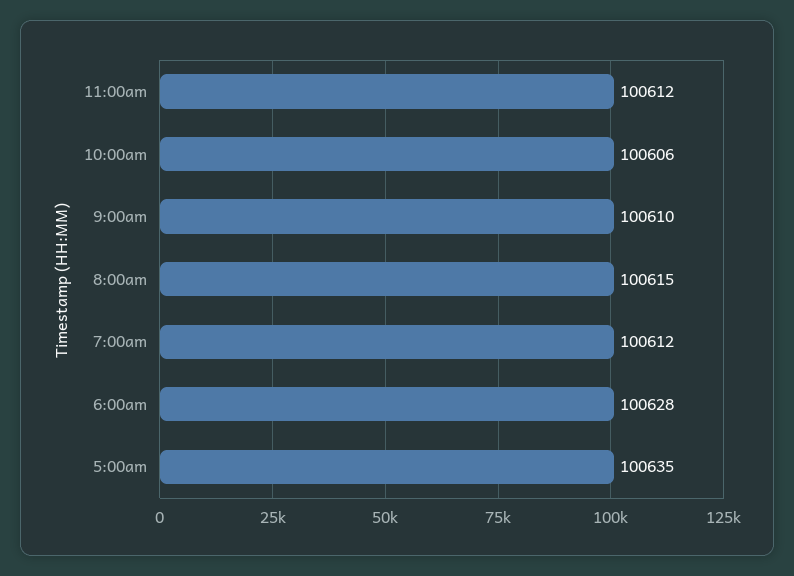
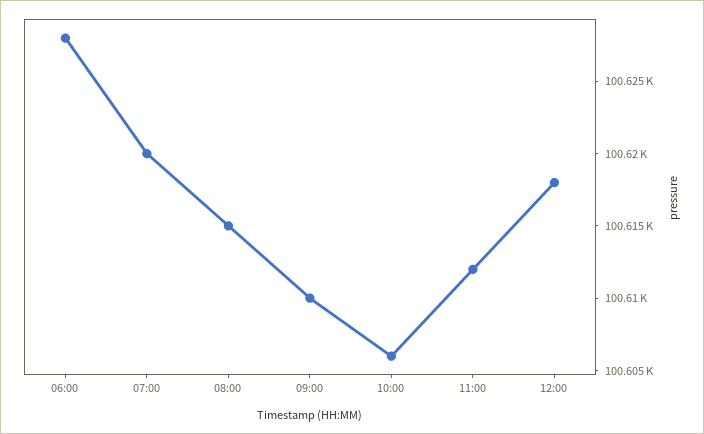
7:00am: 100612 -> 100620
5:00am: 100635 -> none
12:00: none -> 100618

